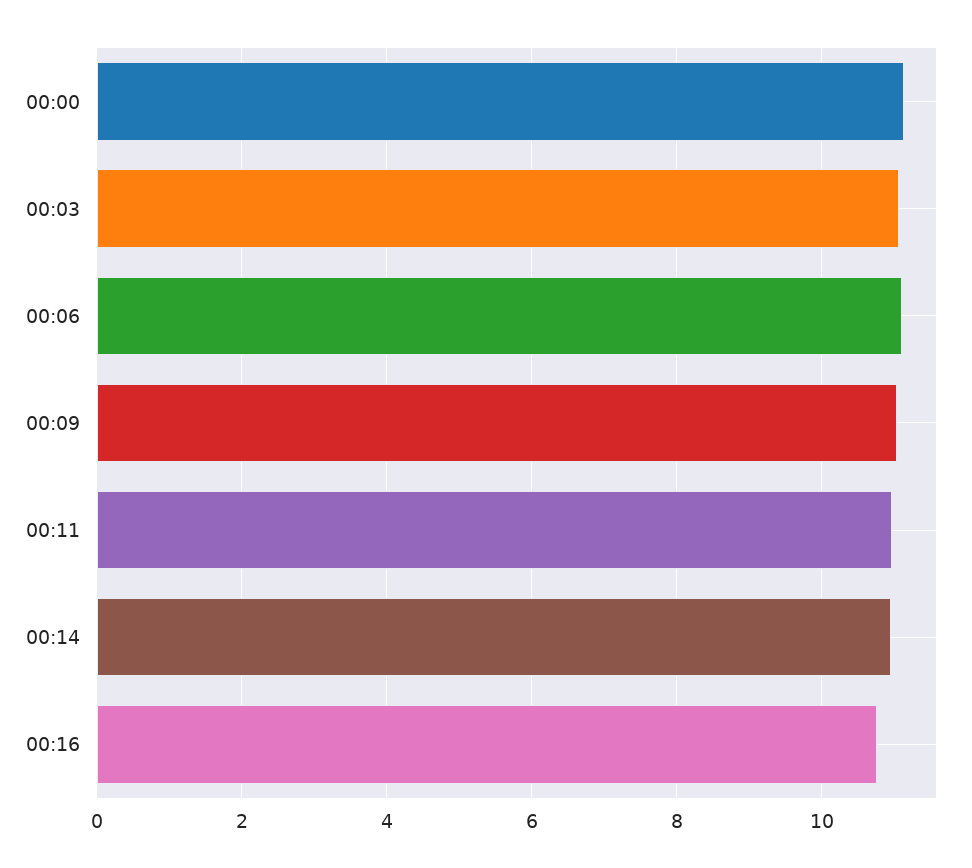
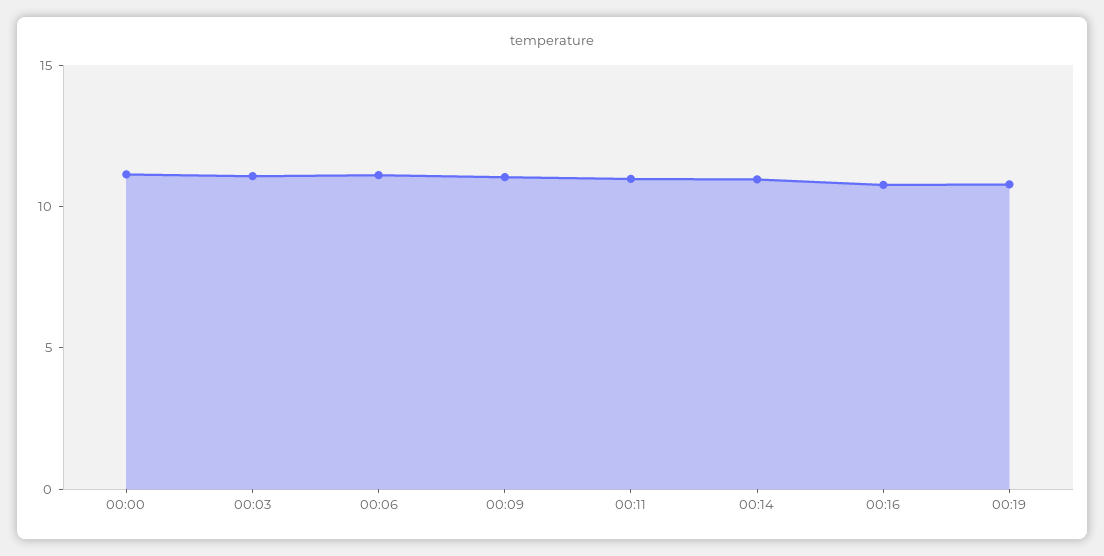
00:19: none -> 11

